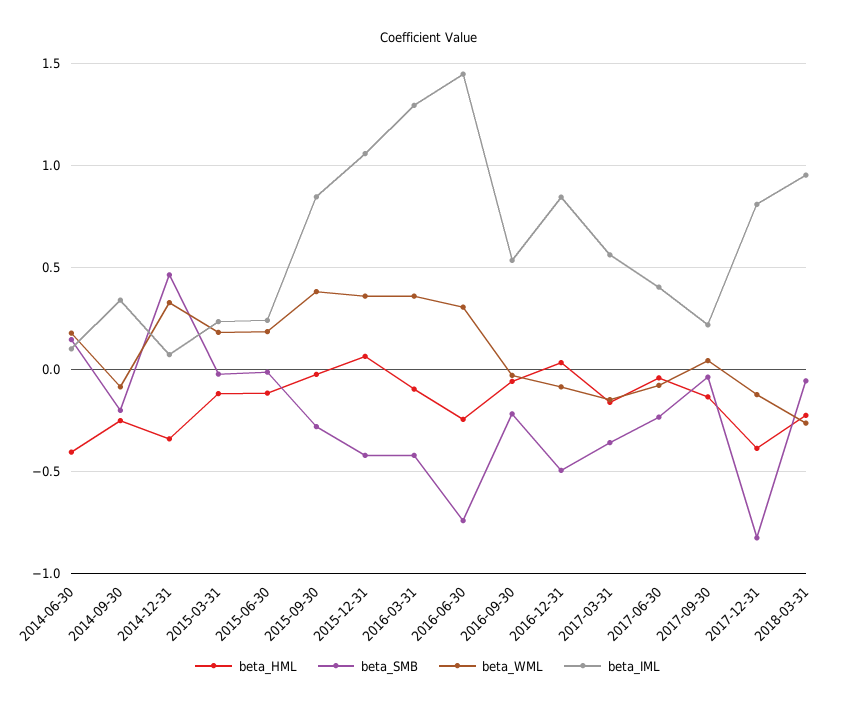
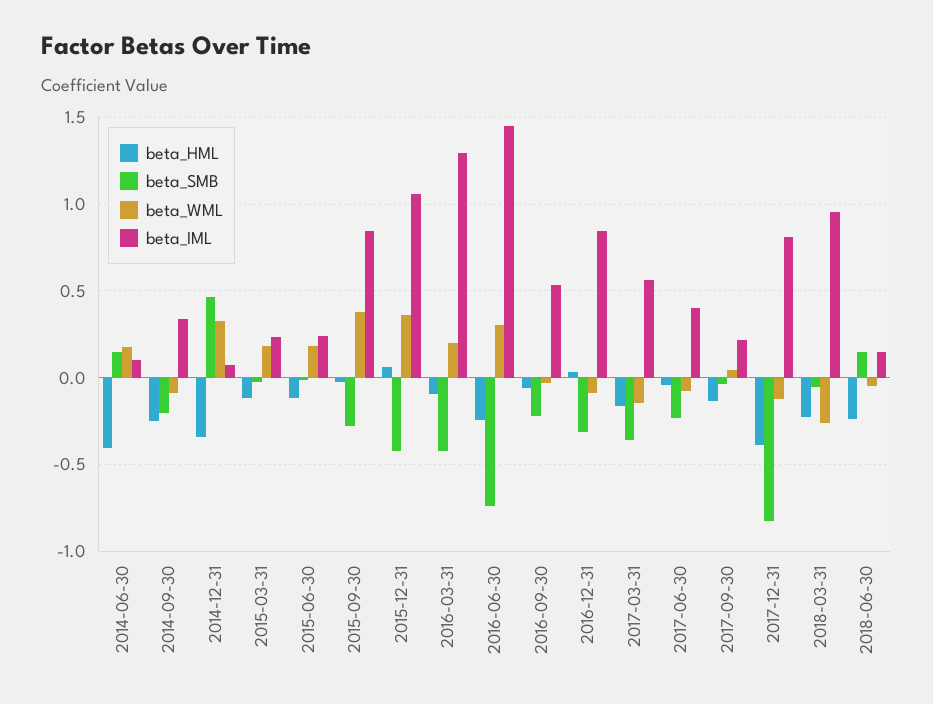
beta_WML, 2016-03-31: 0.35 -> 0.2
beta_SMB, 2016-12-31: -0.5 -> -0.3
beta_HML, 2018-06-30: none -> -0.25
beta_SMB, 2018-06-30: none -> 0.15
beta_WML, 2018-06-30: none -> -0.05
beta_IML, 2018-06-30: none -> 0.15

